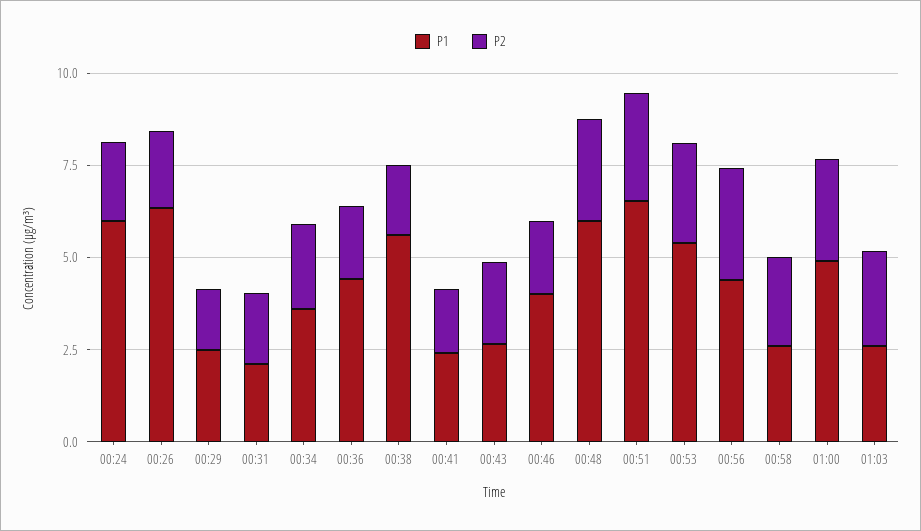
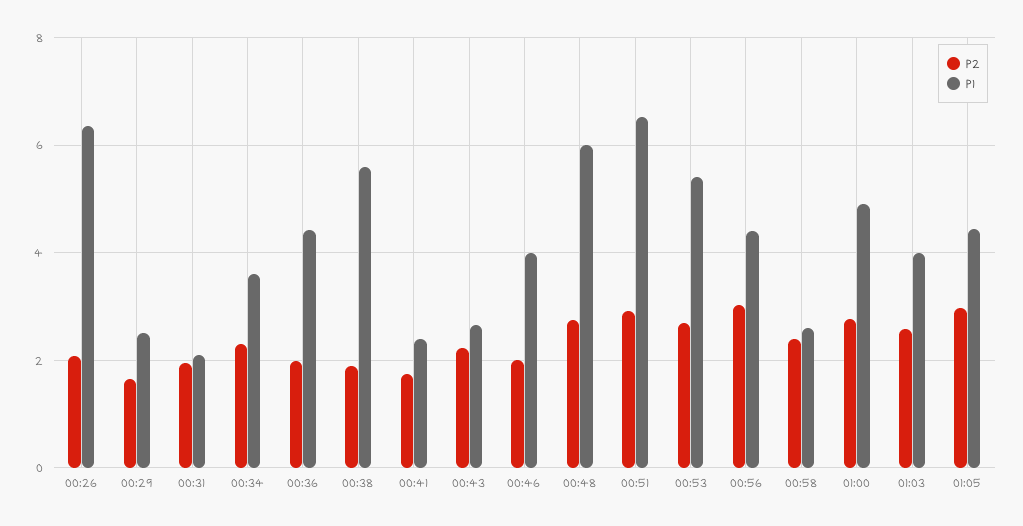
P1, 00:24: 6 -> none
P2, 00:24: 2 -> none
P1, 01:03: 2.5 -> 4
P2, 01:05: none -> 3
P1, 01:05: none -> 4.4

